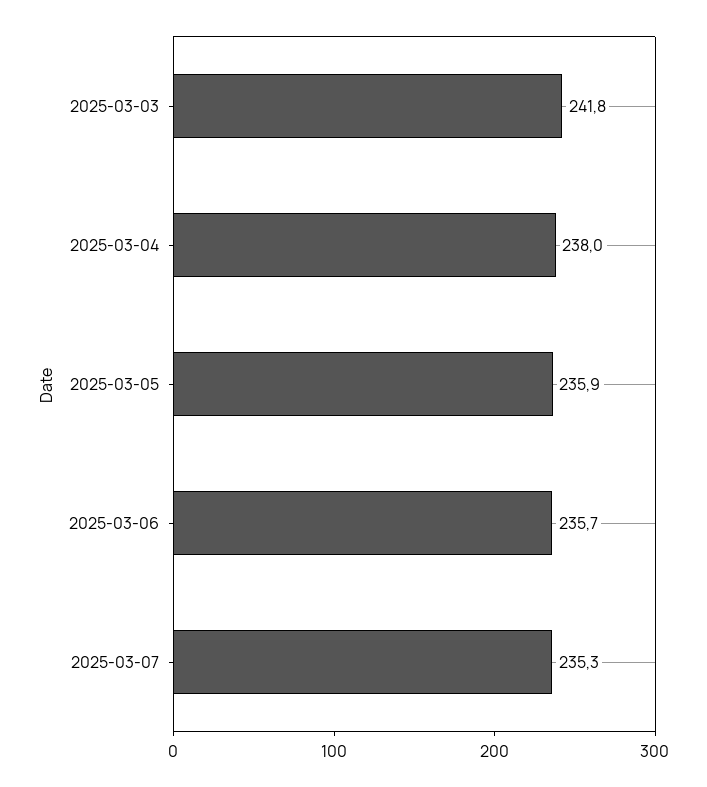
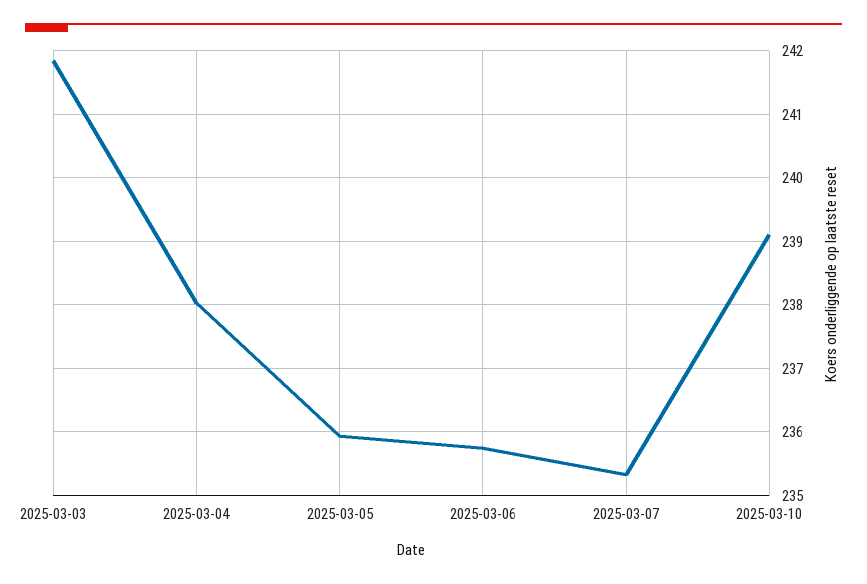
2025-03-10: none -> 239.1

